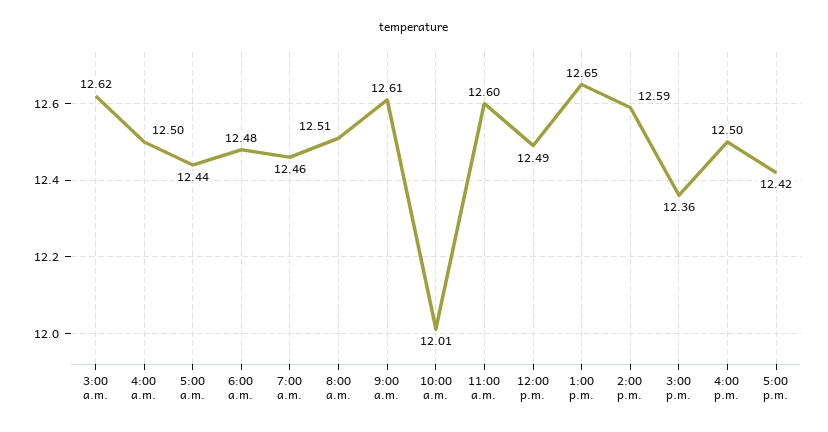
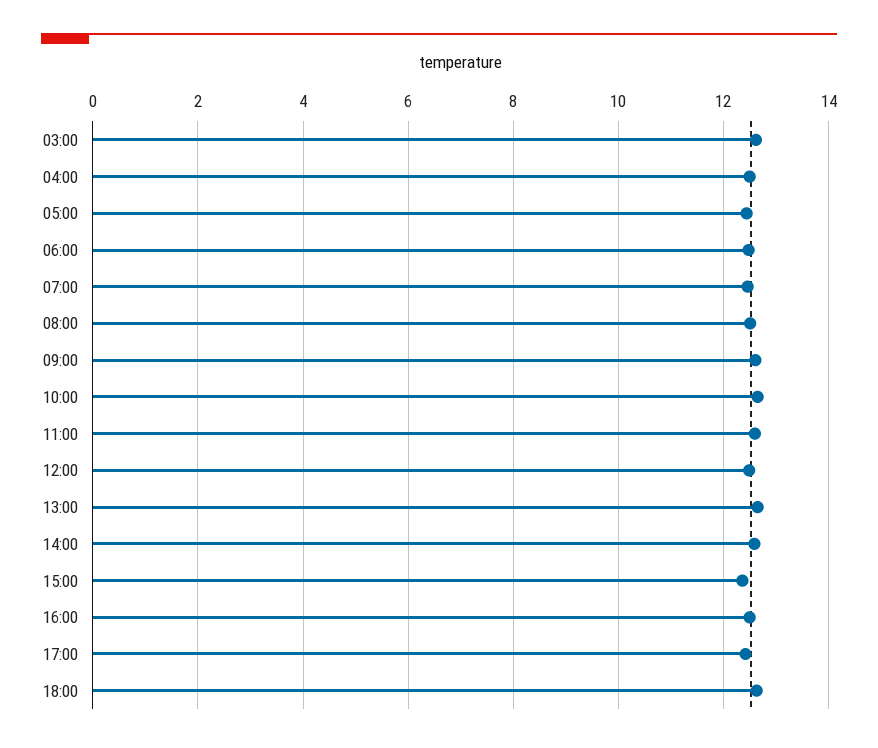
10:00 a.m.: 12.01 -> 12.6
18:00: none -> 12.6

